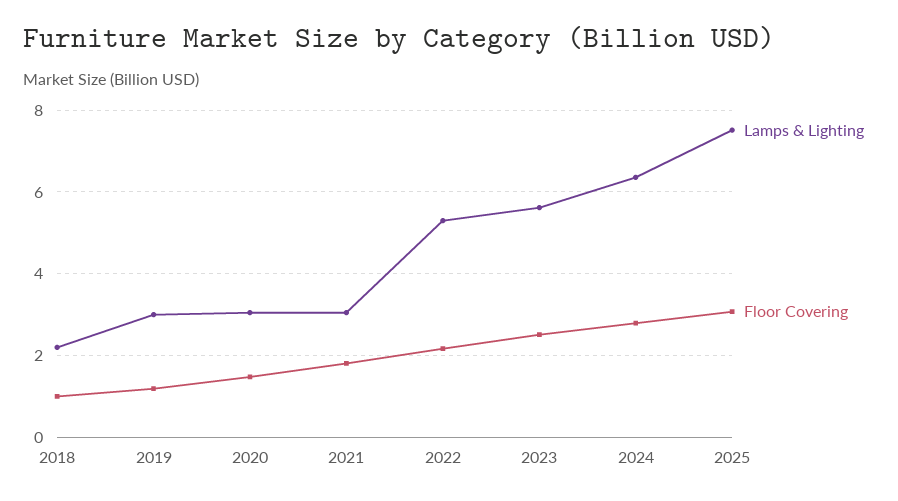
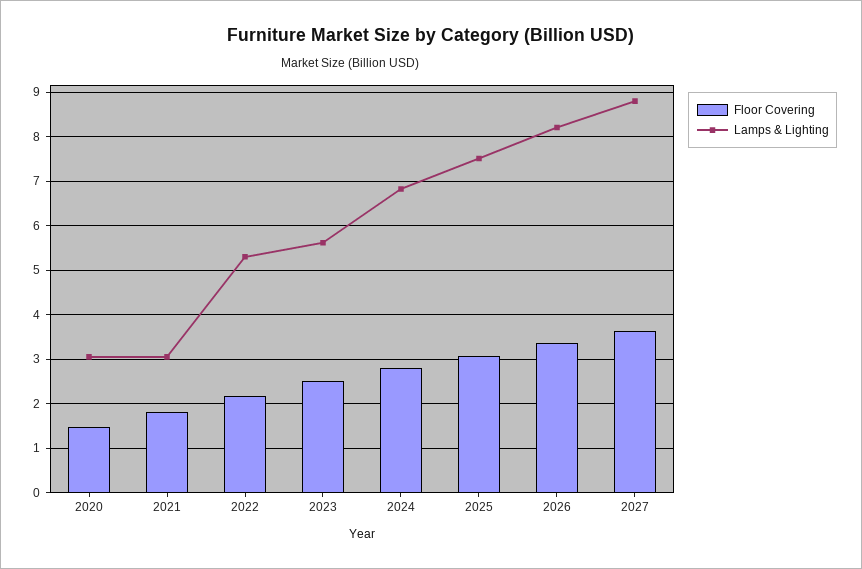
Lamps & Lighting, 2018: 2.2 -> none
Floor Covering, 2018: 1 -> none
Lamps & Lighting, 2019: 3 -> none
Floor Covering, 2019: 1.2 -> none
Lamps & Lighting, 2024: 6.4 -> 6.8
Floor Covering, 2026: none -> 3.4
Lamps & Lighting, 2026: none -> 8.2
Floor Covering, 2027: none -> 3.6
Lamps & Lighting, 2027: none -> 8.8

